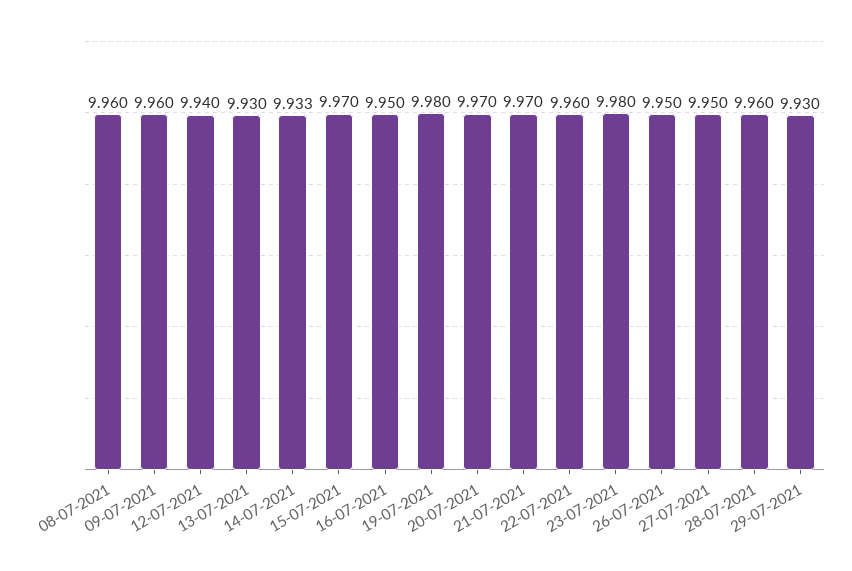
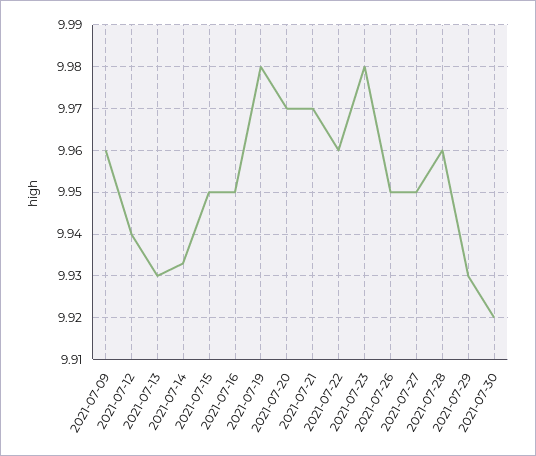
08-07-2021: 9.96 -> none
15-07-2021: 9.97 -> 9.95
2021-07-30: none -> 9.92

